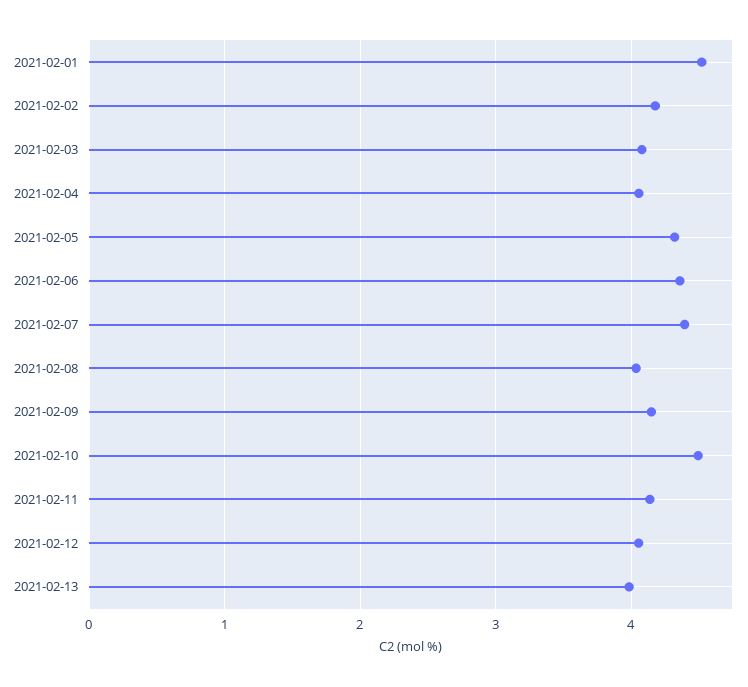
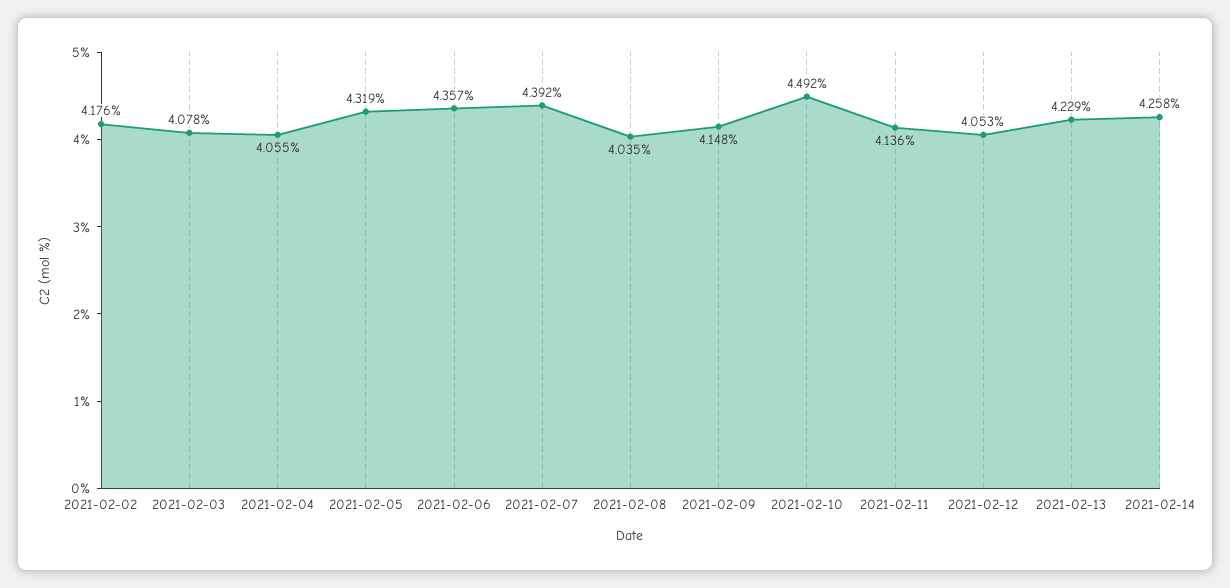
2021-02-01: 4.5 -> none
2021-02-13: 4 -> 4.229
2021-02-14: none -> 4.258

